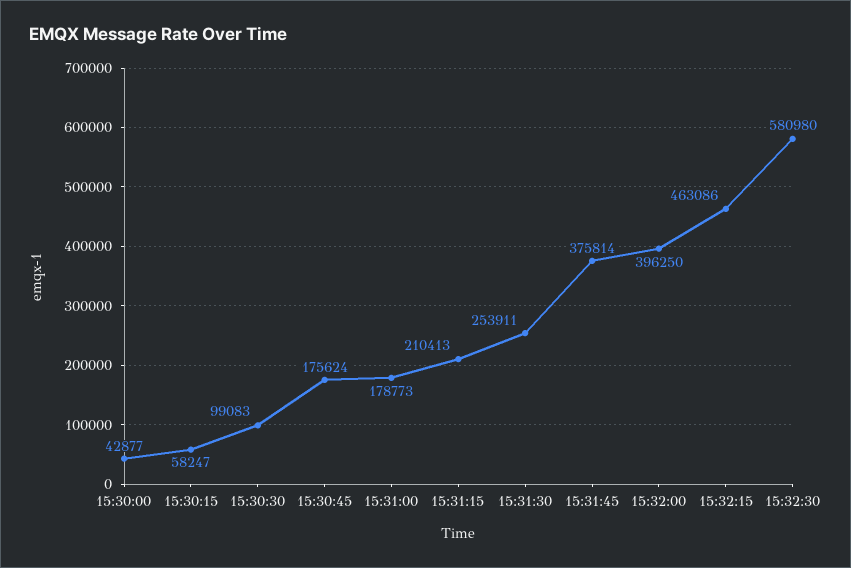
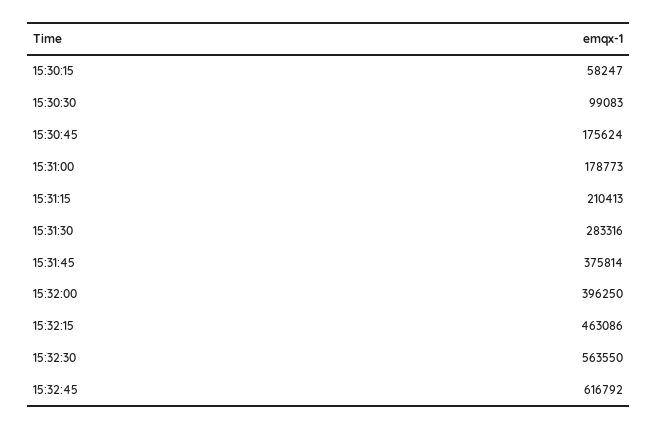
15:30:00: 42877 -> none
15:31:30: 253911 -> 283316
15:32:30: 580980 -> 563550
15:32:45: none -> 616792

